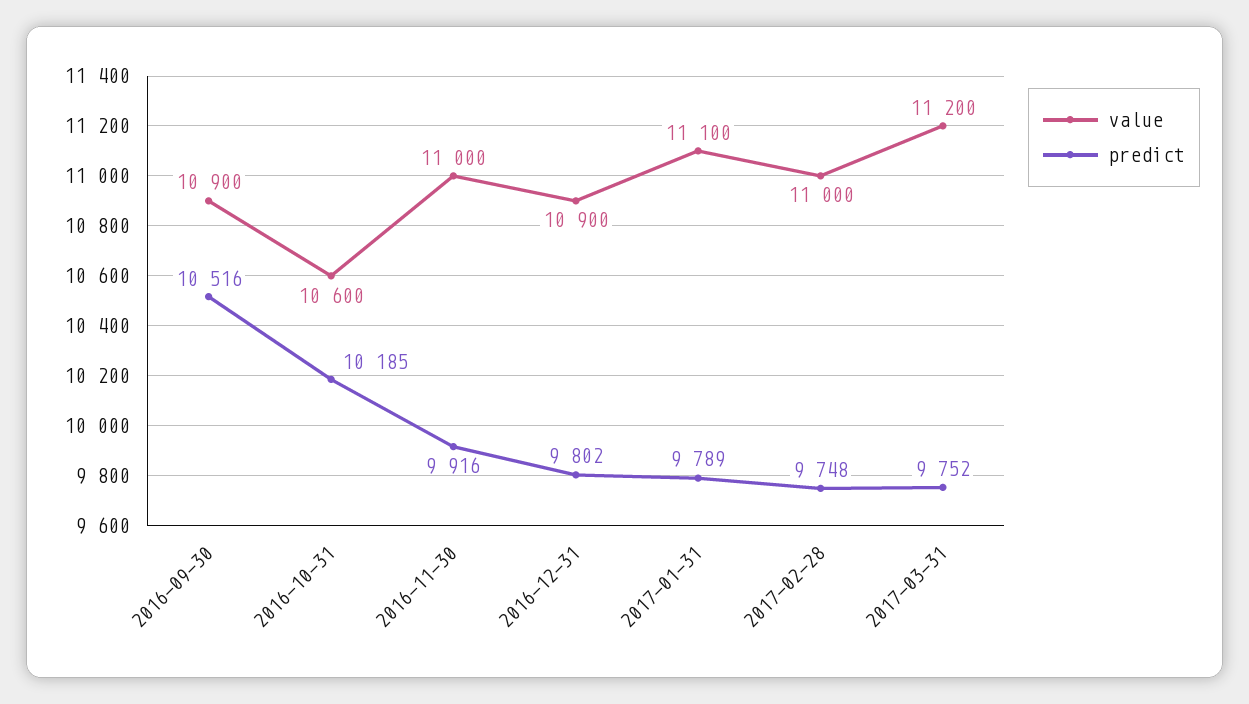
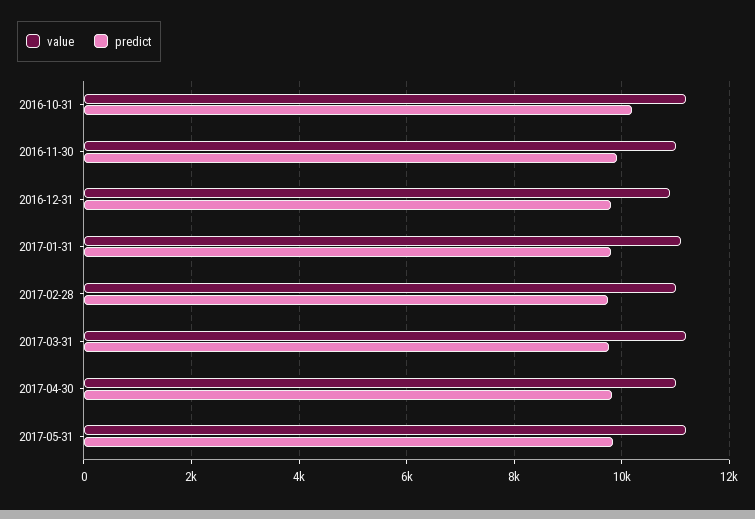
value, 2016-09-30: 10900 -> none
predict, 2016-09-30: 10516 -> none
value, 2016-10-31: 10600 -> 11200
value, 2017-04-30: none -> 11000
predict, 2017-04-30: none -> 9800
value, 2017-05-31: none -> 11200
predict, 2017-05-31: none -> 9800

